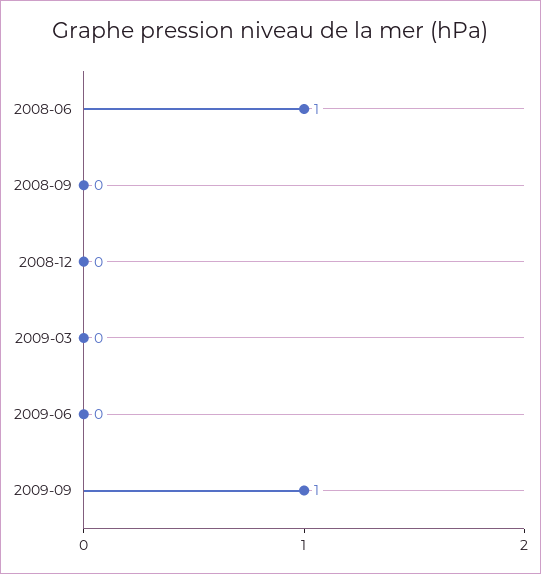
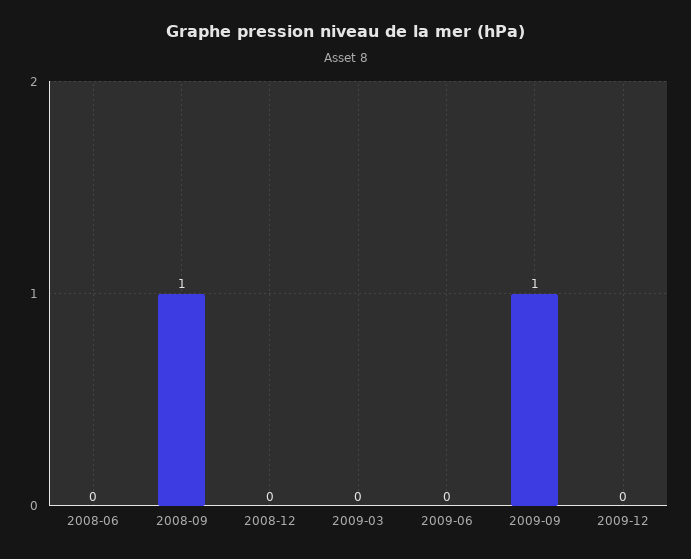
2008-06: 1 -> 0
2008-09: 0 -> 1
2009-12: none -> 0

